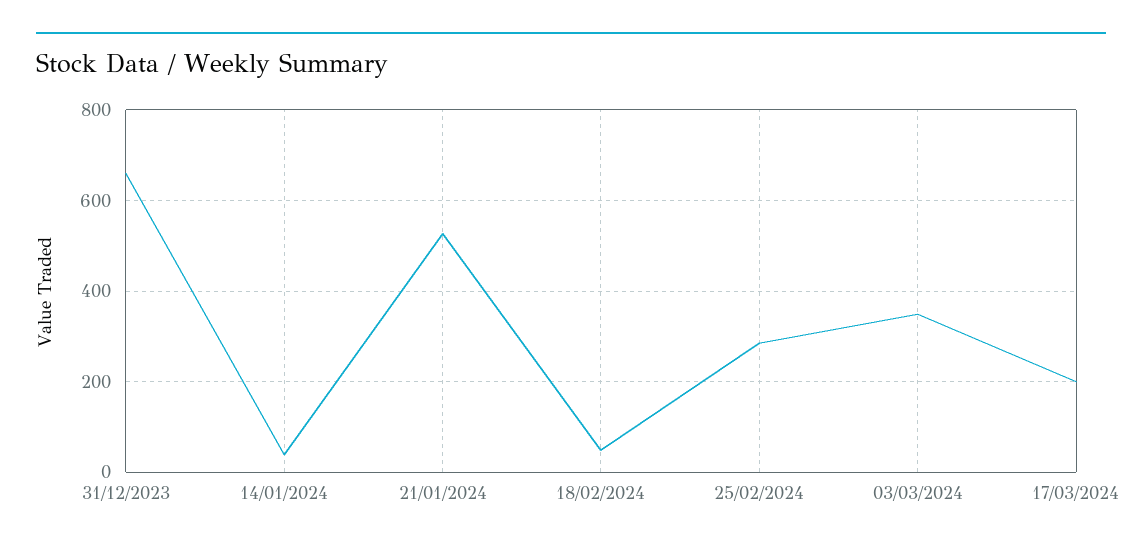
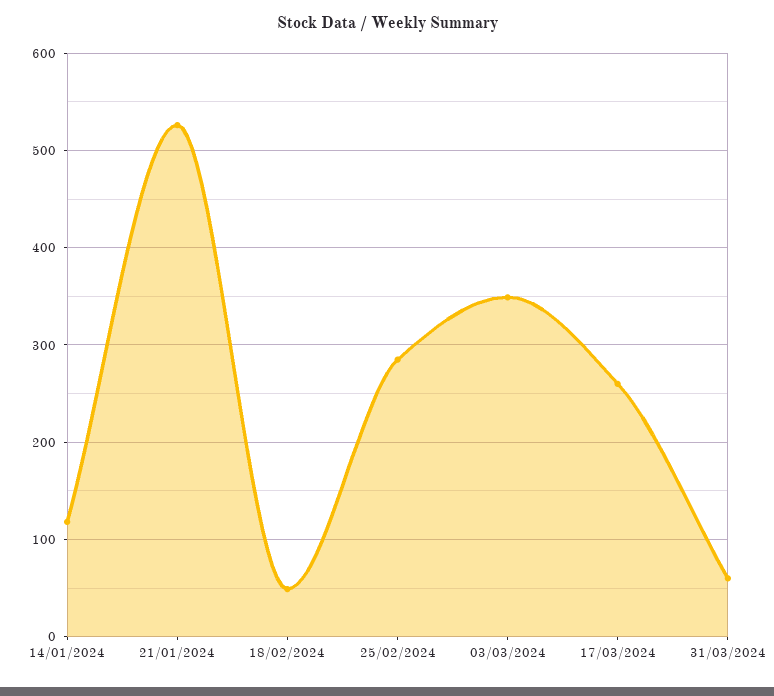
31/12/2023: 660 -> none
14/01/2024: 40 -> 120
17/03/2024: 200 -> 260
31/03/2024: none -> 60

